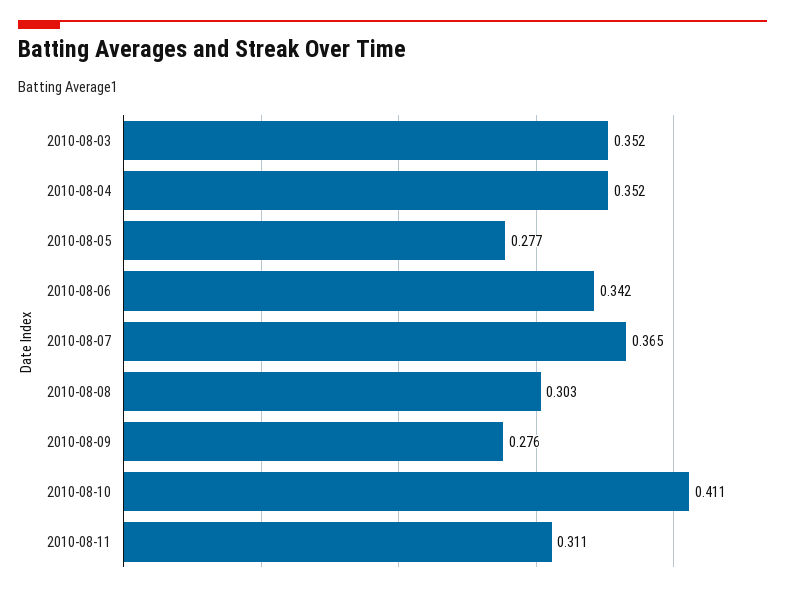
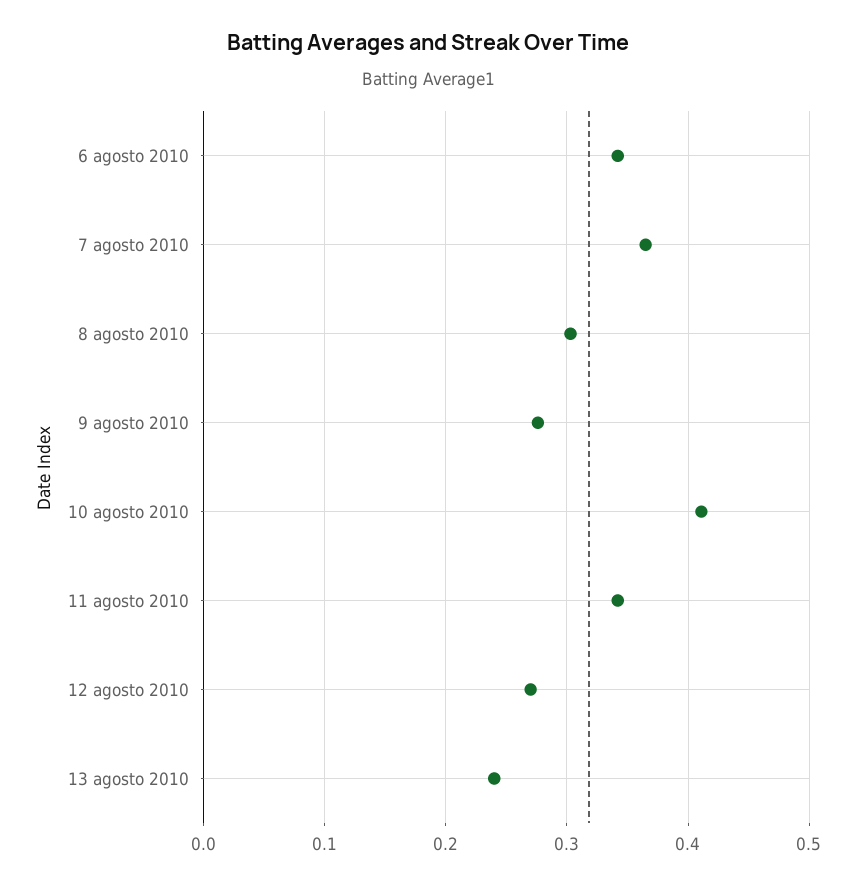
2010-08-03: 0.352 -> none
2010-08-04: 0.352 -> none
2010-08-05: 0.277 -> none
2010-08-11: 0.311 -> 0.34
12 agosto 2010: none -> 0.27
13 agosto 2010: none -> 0.24

